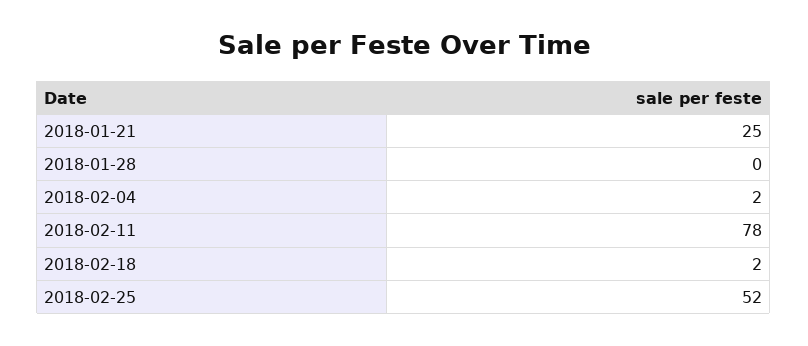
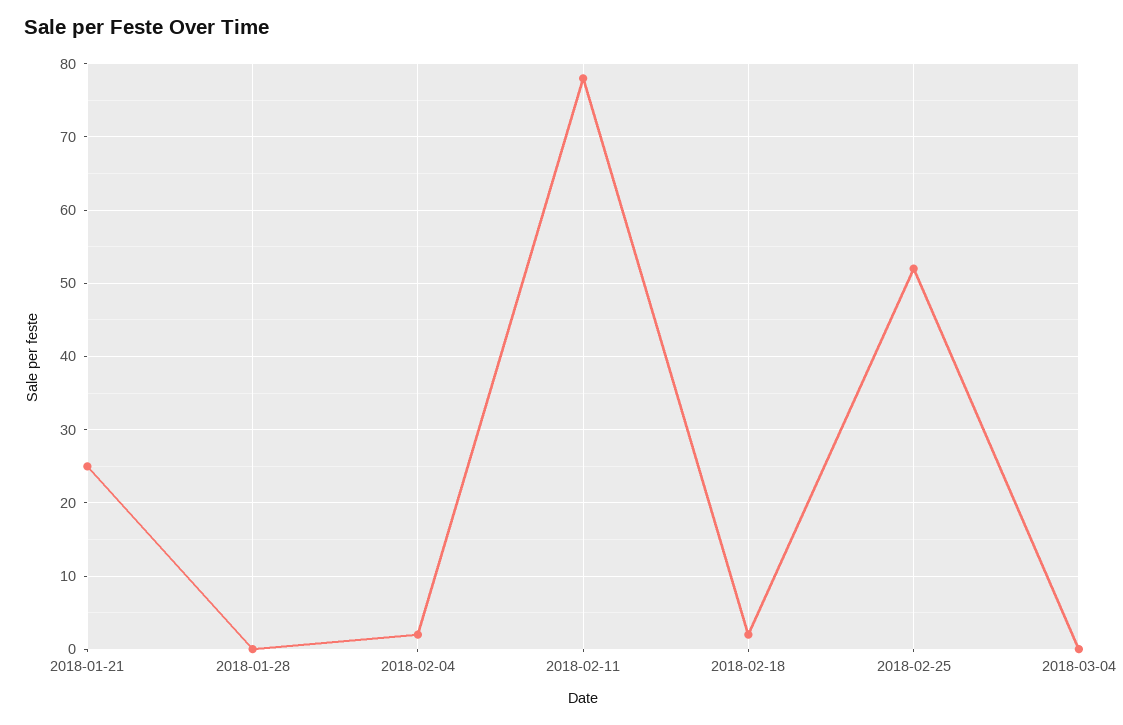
2018-03-04: none -> 0

